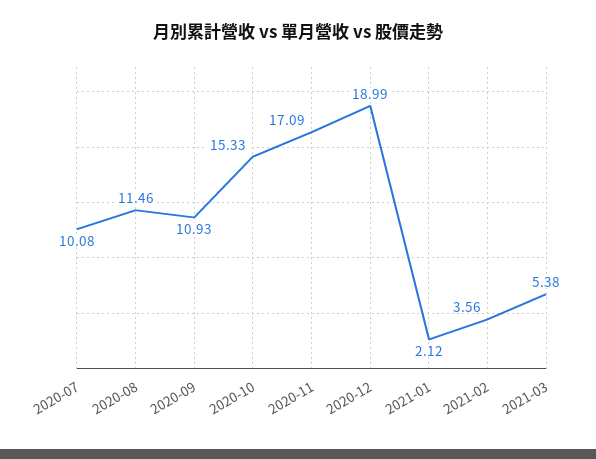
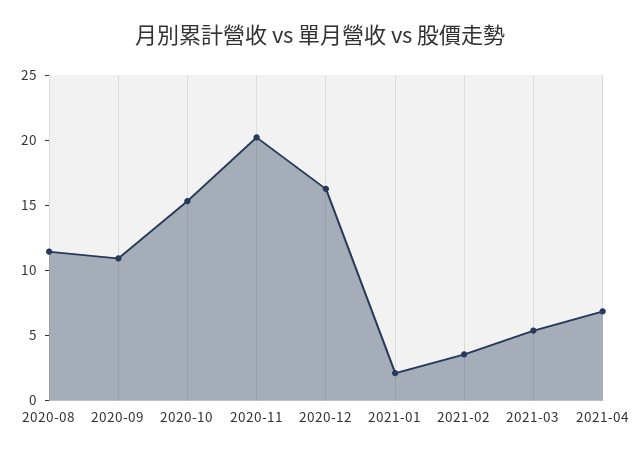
2020-07: 10.08 -> none
2020-11: 17.09 -> 20
2020-12: 18.99 -> 16
2021-04: none -> 7

